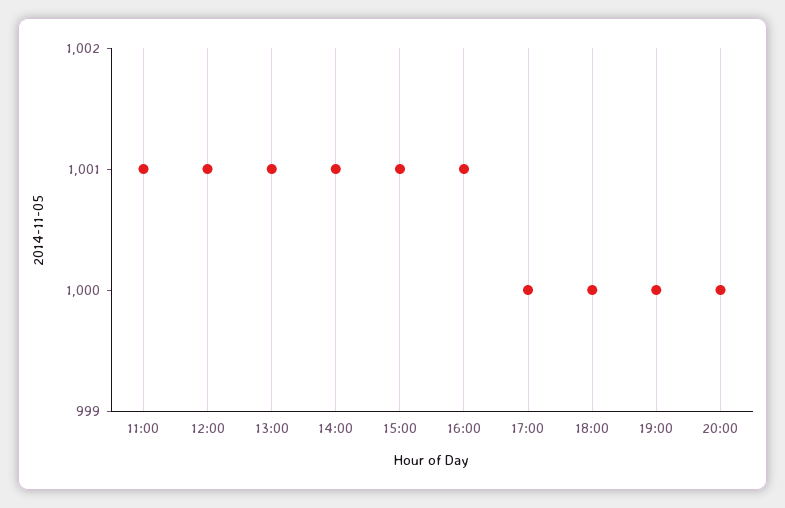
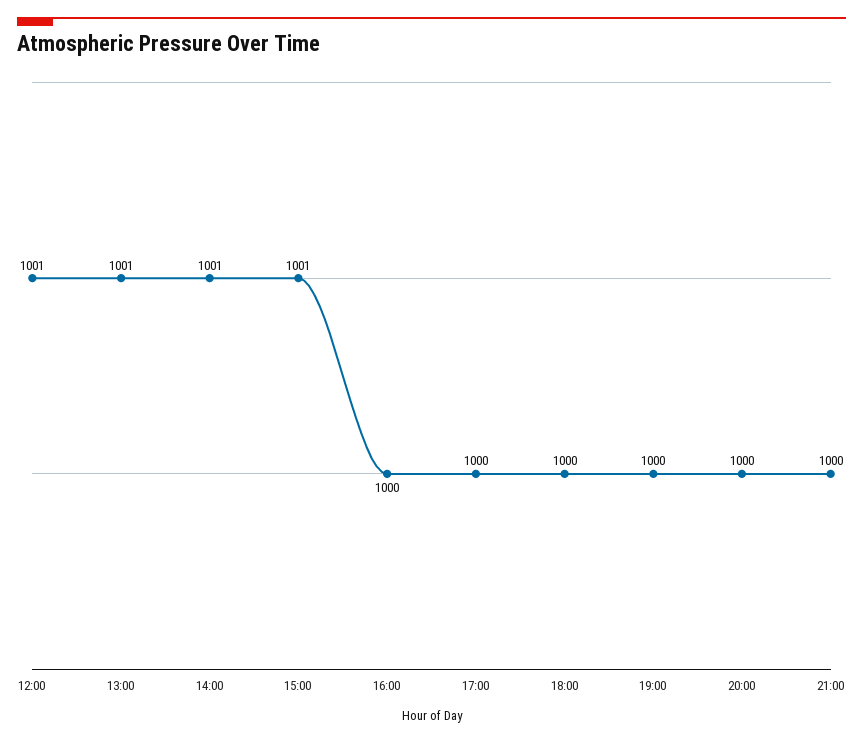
11:00: 1001 -> none
16:00: 1001 -> 1000
21:00: none -> 1000

